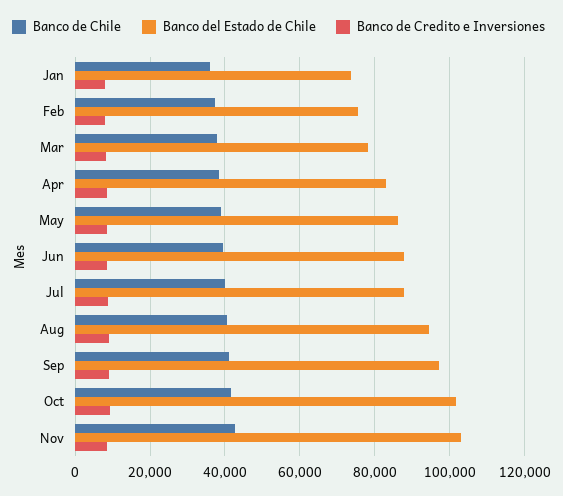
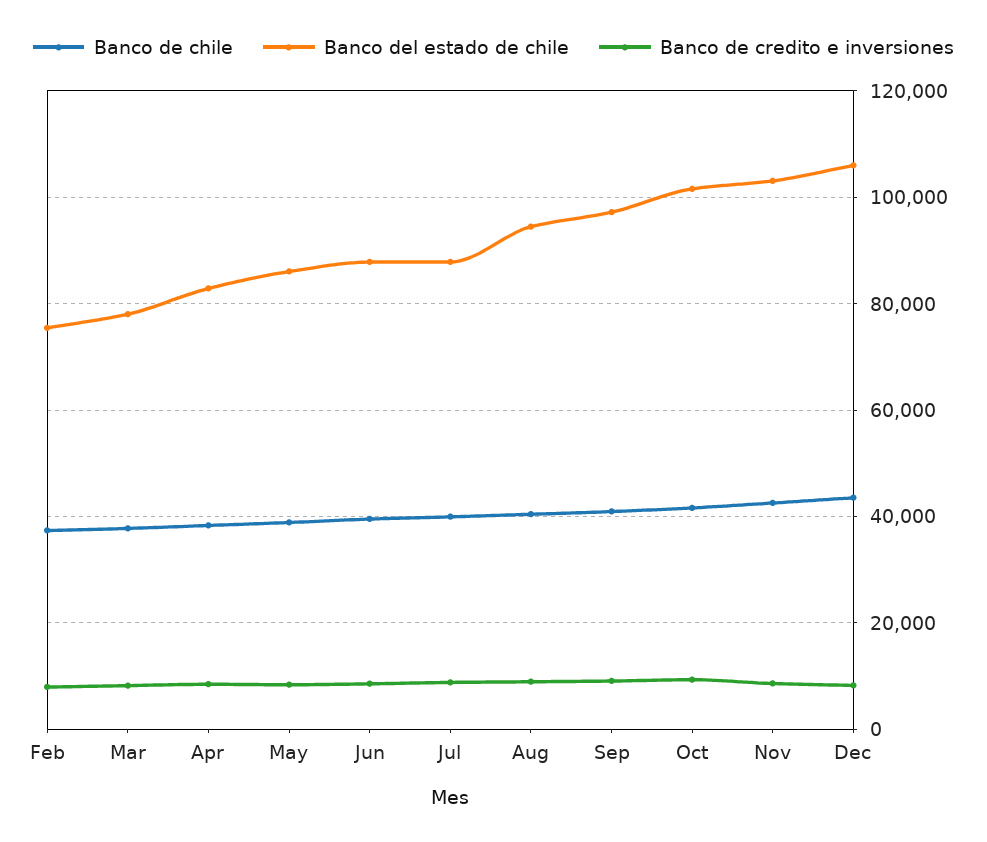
Banco de Chile, Jan: 36000 -> none
Banco del Estado de Chile, Jan: 74000 -> none
Banco de Credito e Inversiones, Jan: 8000 -> none
Banco de Chile, Dec: none -> 44000
Banco del Estado de Chile, Dec: none -> 106000
Banco de Credito e Inversiones, Dec: none -> 8000

